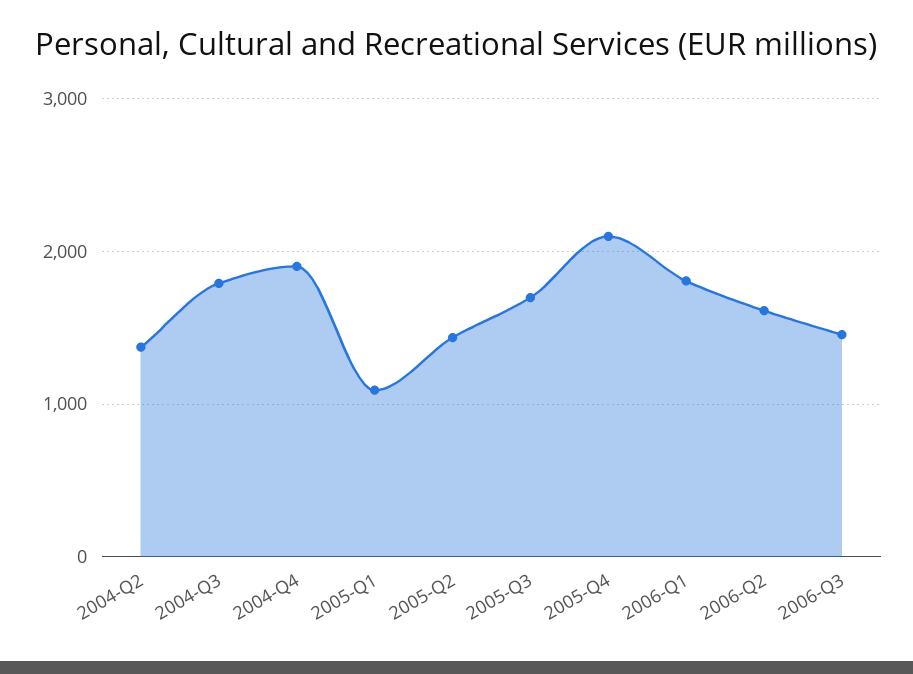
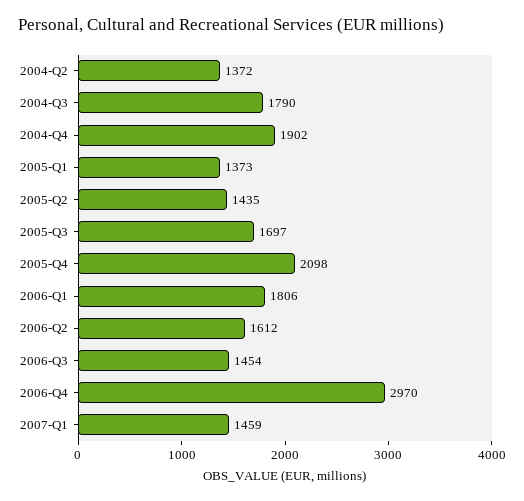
2005-Q1: 1100 -> 1373
2006-Q4: none -> 2970
2007-Q1: none -> 1459

